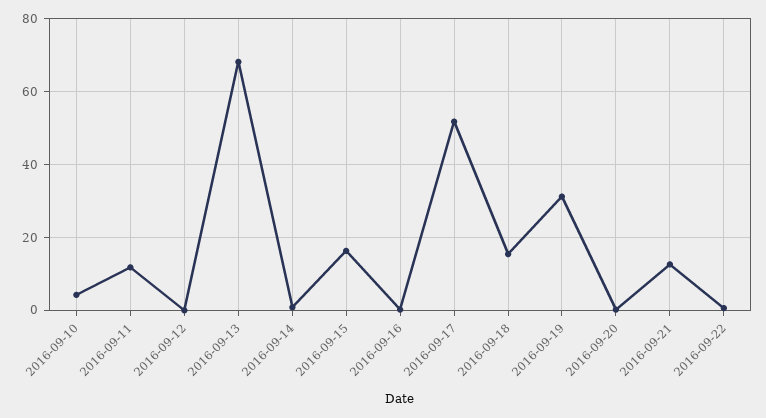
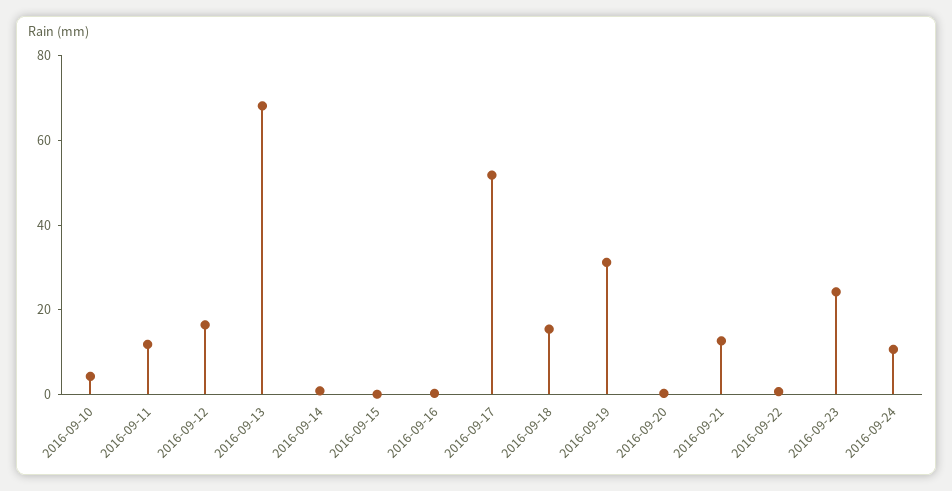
2016-09-12: 0 -> 15
2016-09-15: 16 -> 0
2016-09-23: none -> 25
2016-09-24: none -> 10

